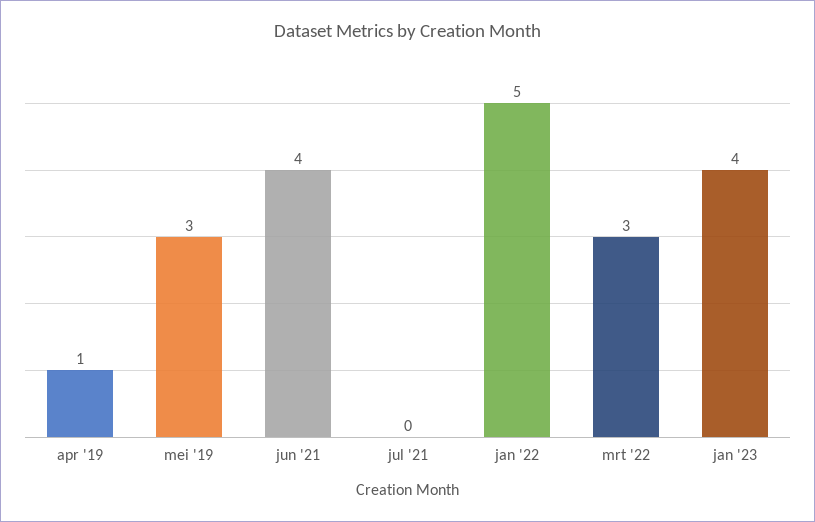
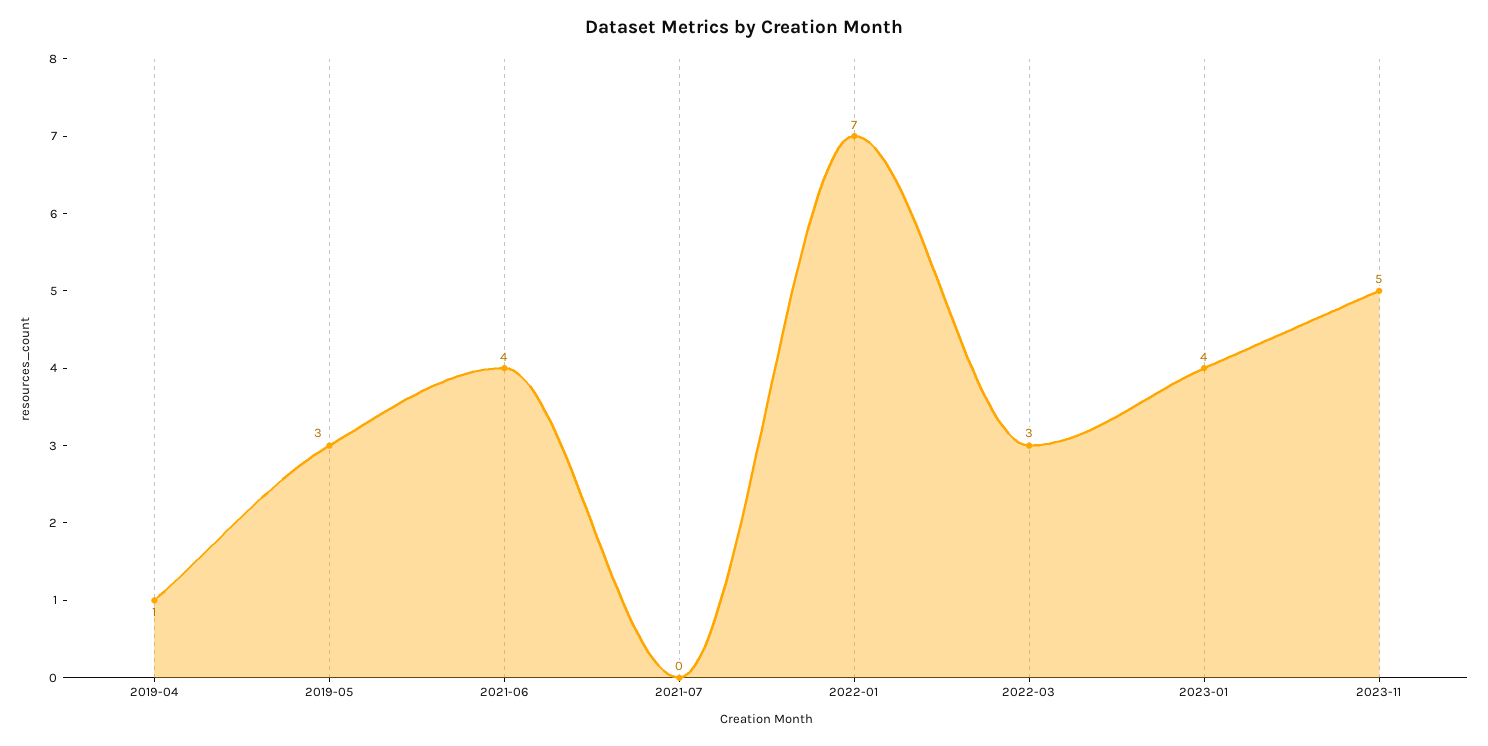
jan '22: 5 -> 7
2023-11: none -> 5

